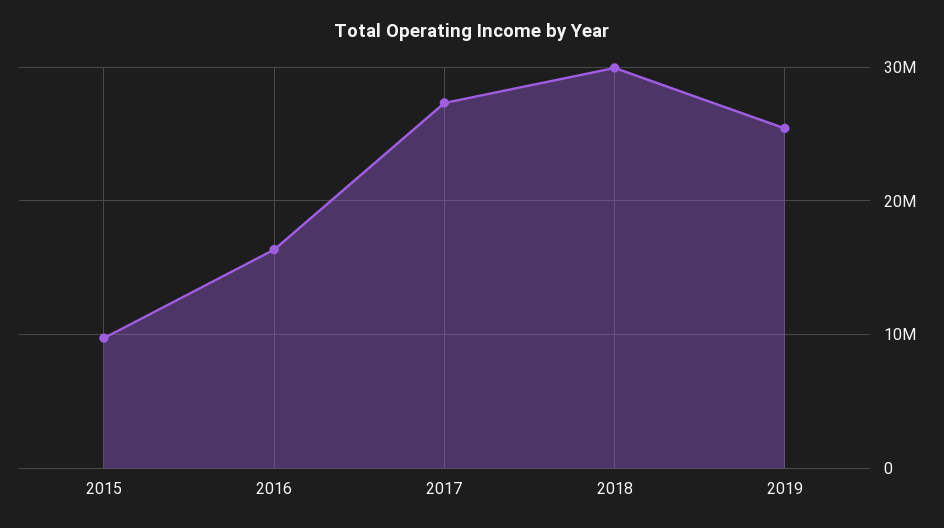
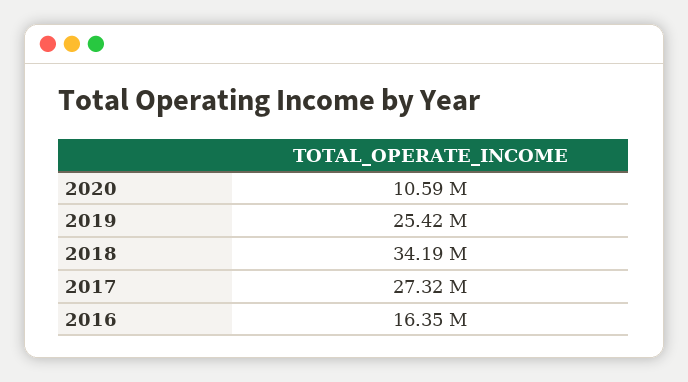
2015: 10000000 -> none
2018: 30000000 -> 34190000
2020: none -> 10590000

